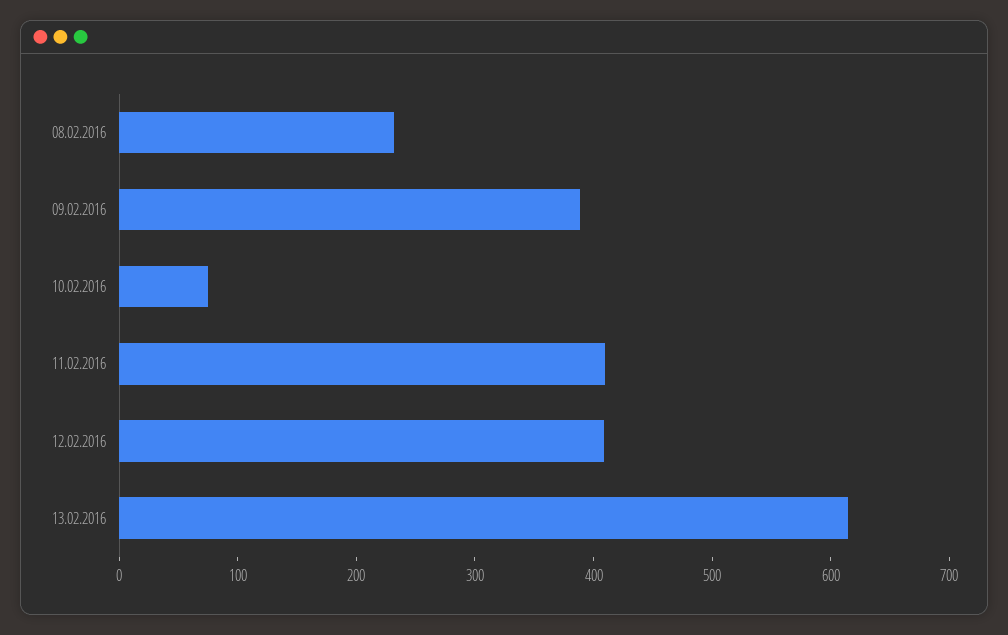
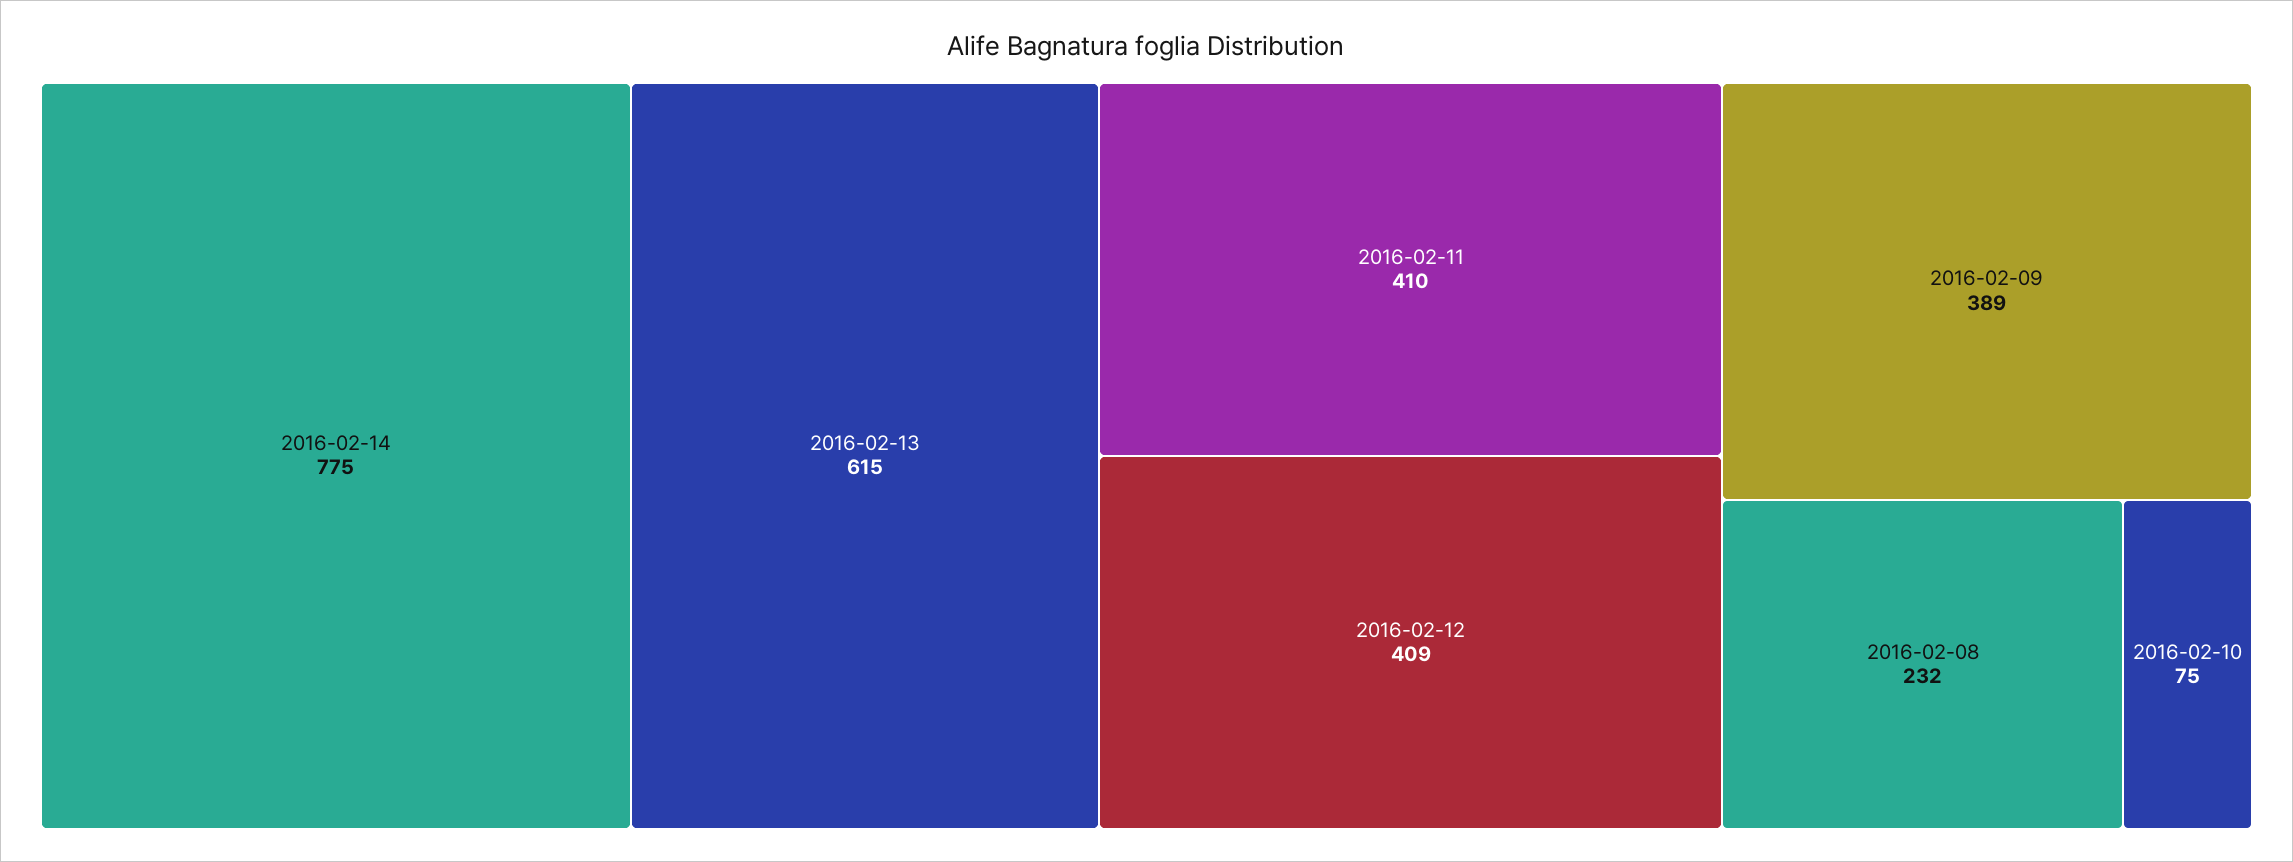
2016-02-14: none -> 775

